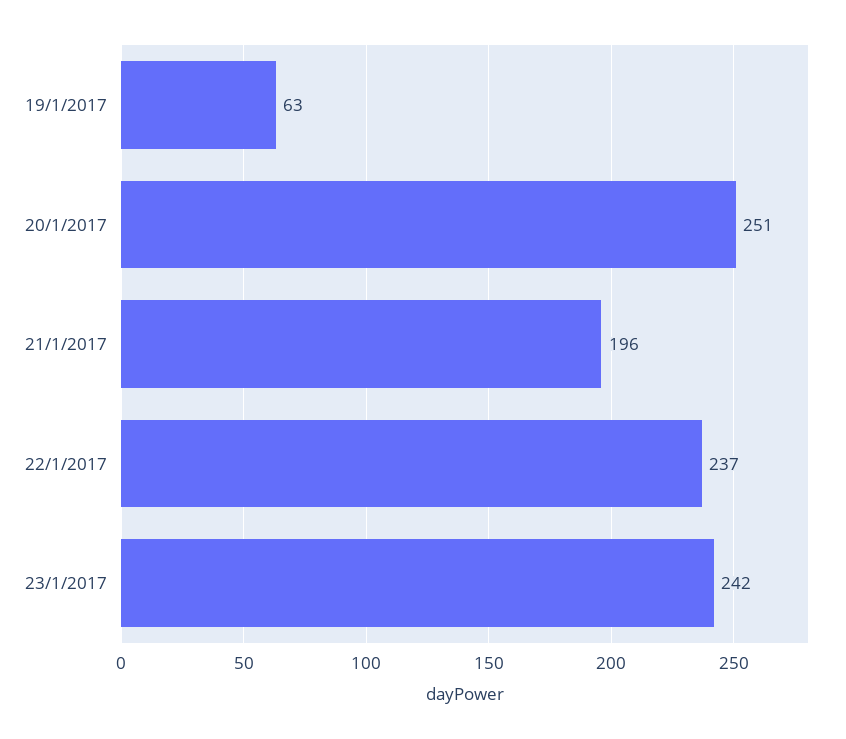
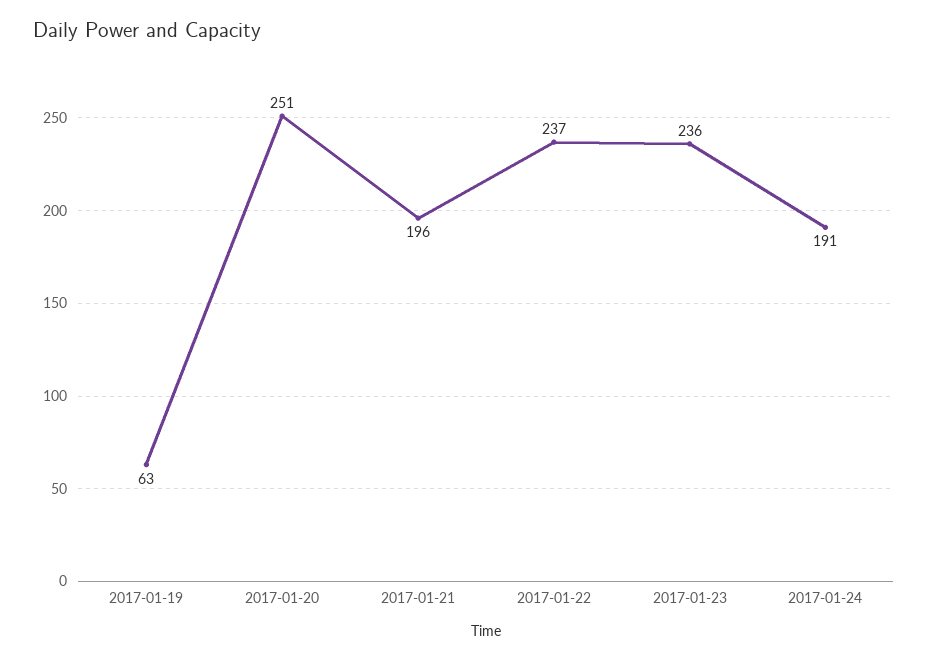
23/1/2017: 242 -> 236
2017-01-24: none -> 191

